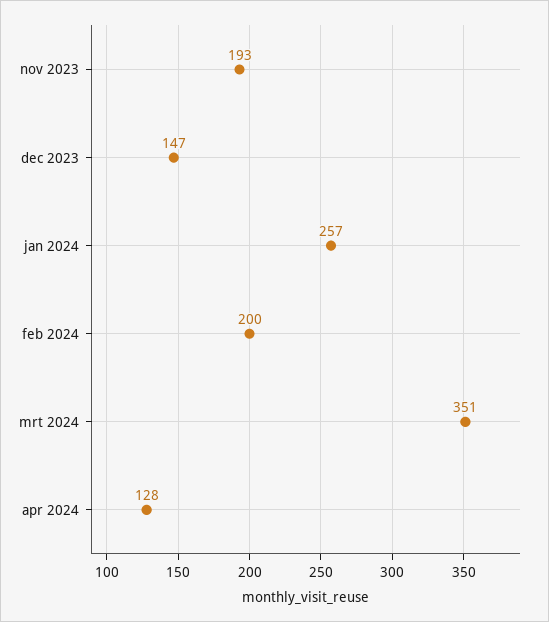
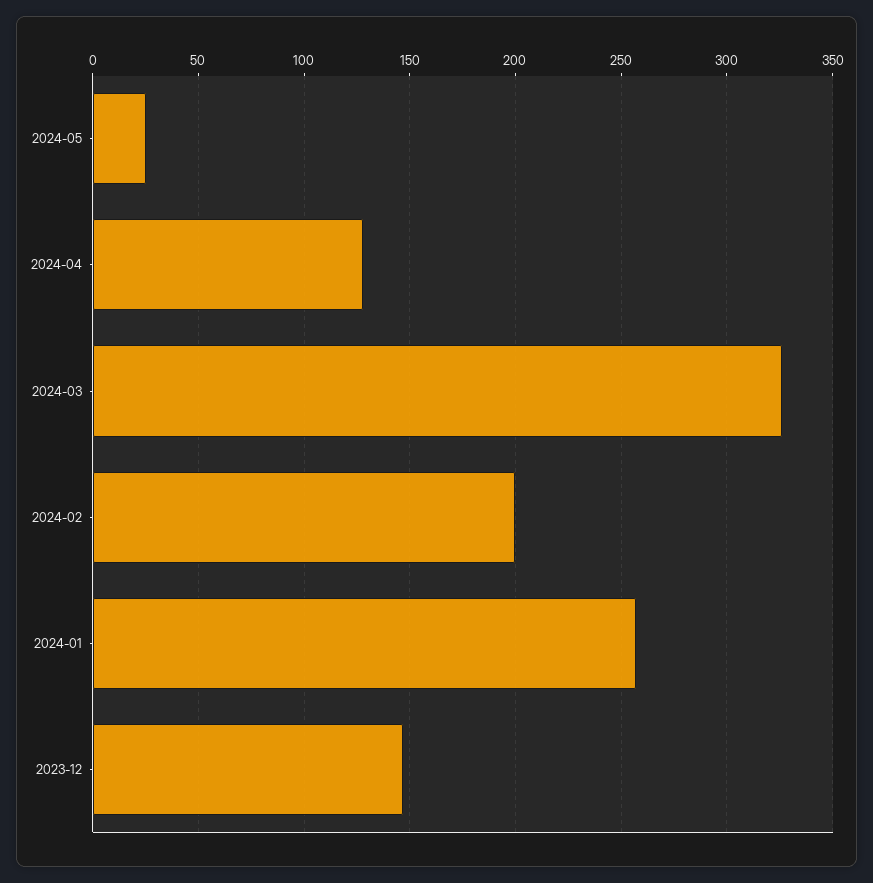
nov 2023: 193 -> none
mrt 2024: 351 -> 325
2024-05: none -> 25

